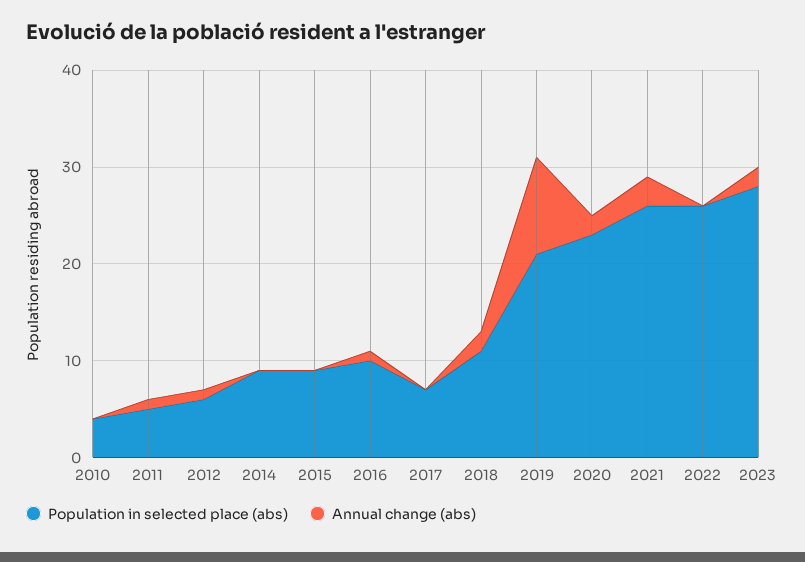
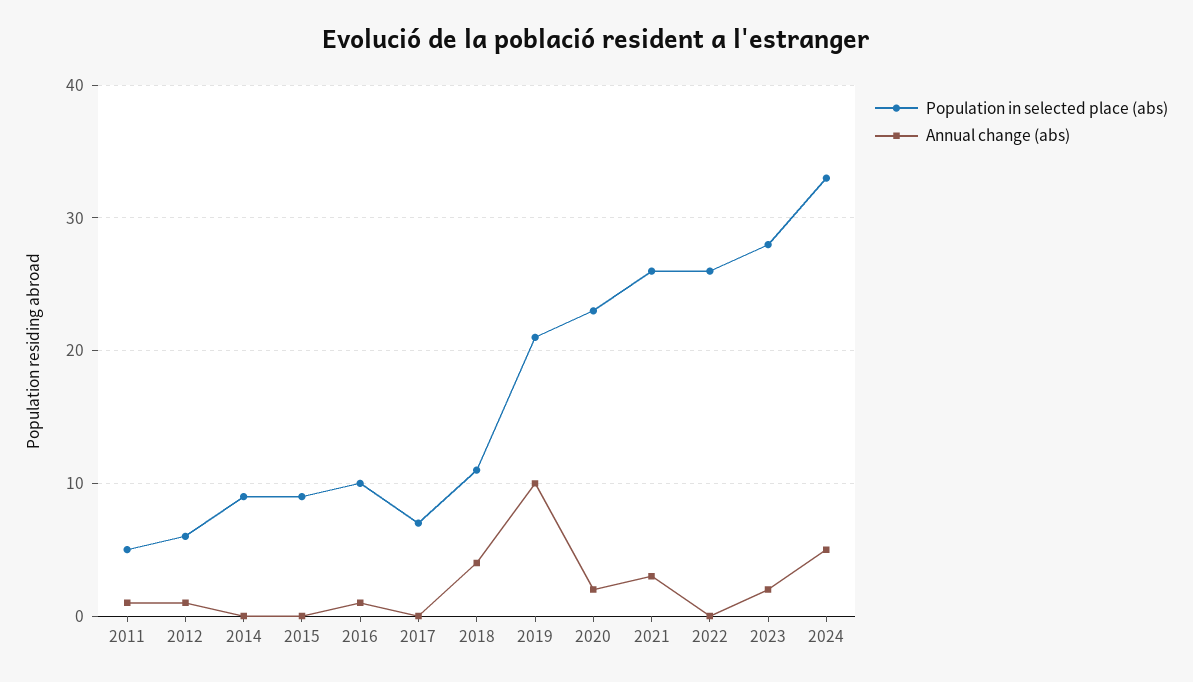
Population in selected place (abs), 2010: 4 -> none
Annual change (abs), 2010: 0 -> none
Annual change (abs), 2018: 2 -> 4
Population in selected place (abs), 2024: none -> 33
Annual change (abs), 2024: none -> 5

